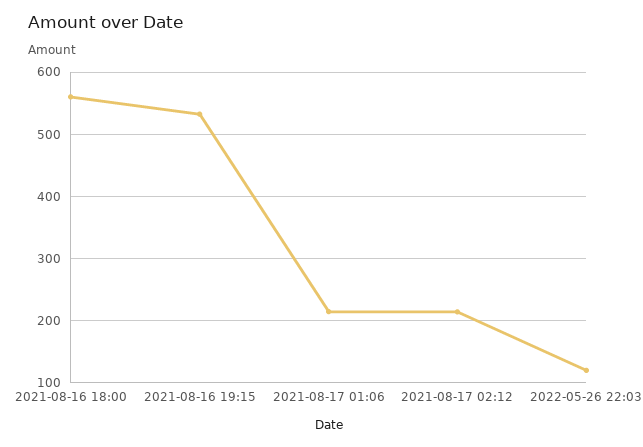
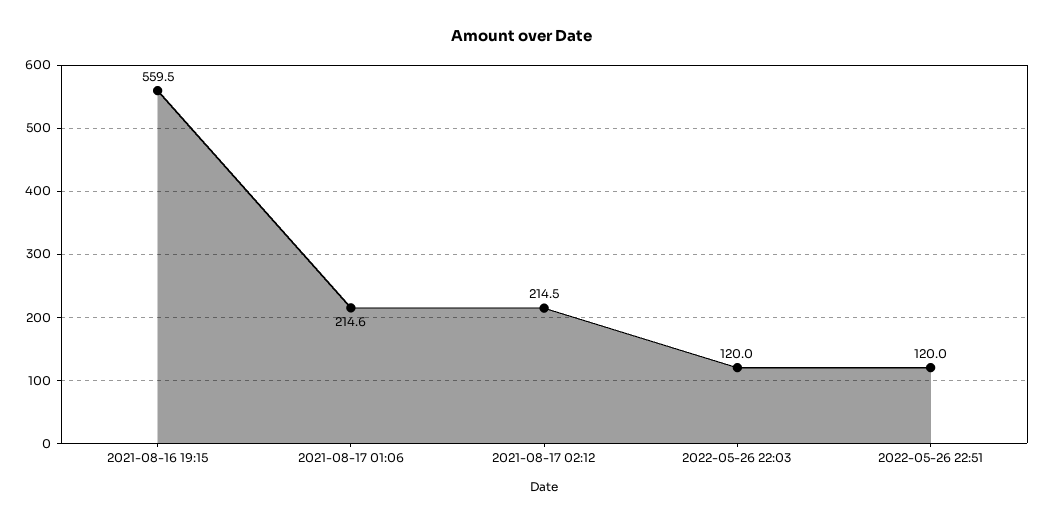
2021-08-16 18:00: 560 -> none
2021-08-16 19:15: 530 -> 559.5
2022-05-26 22:51: none -> 120

